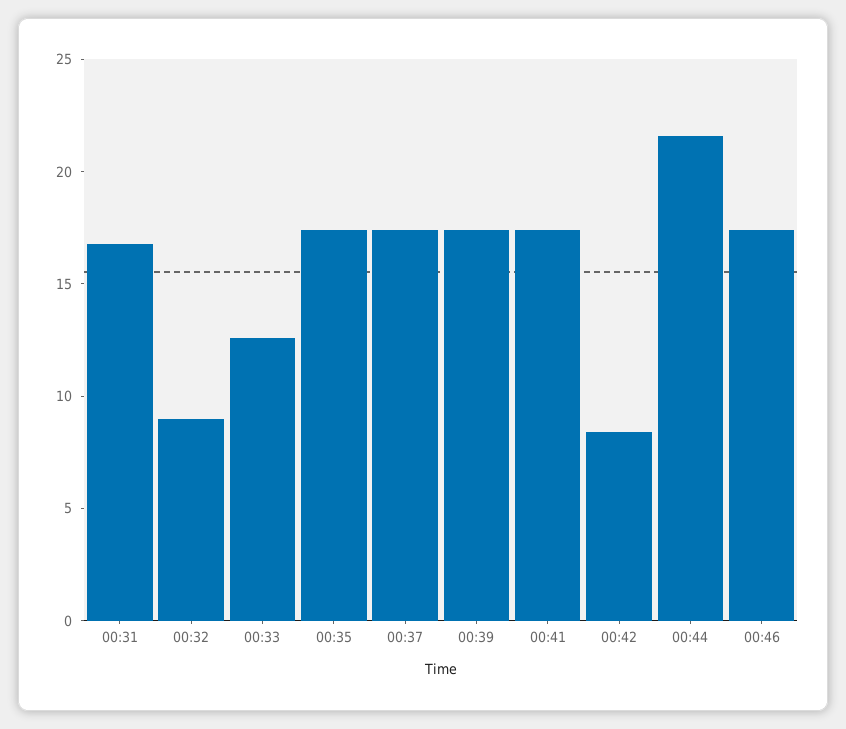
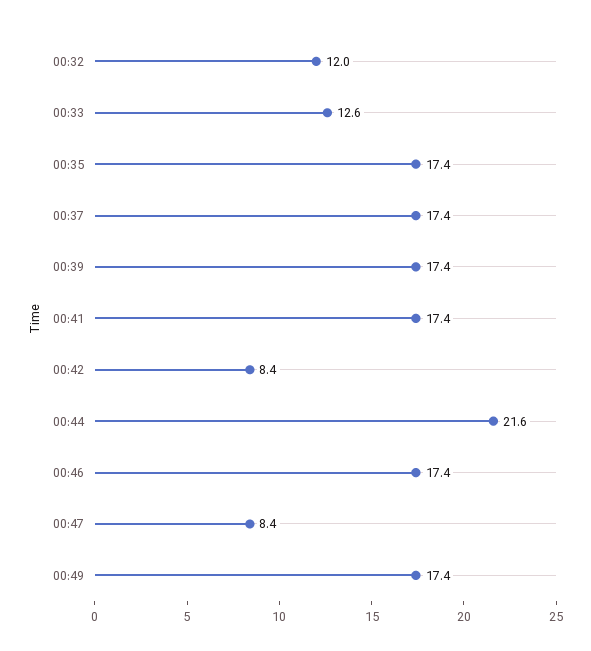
00:31: 17 -> none
00:32: 9 -> 12
00:47: none -> 8.4
00:49: none -> 17.4

